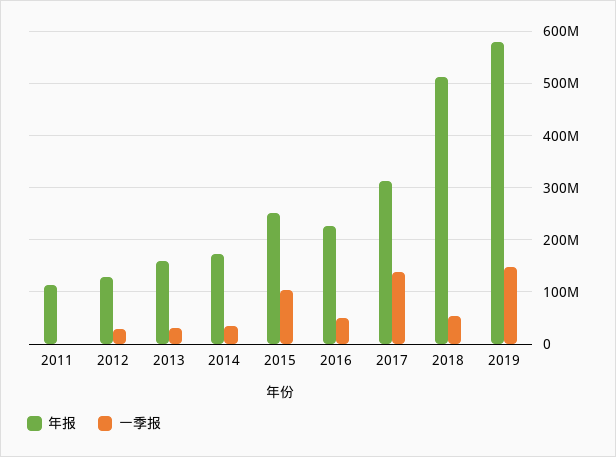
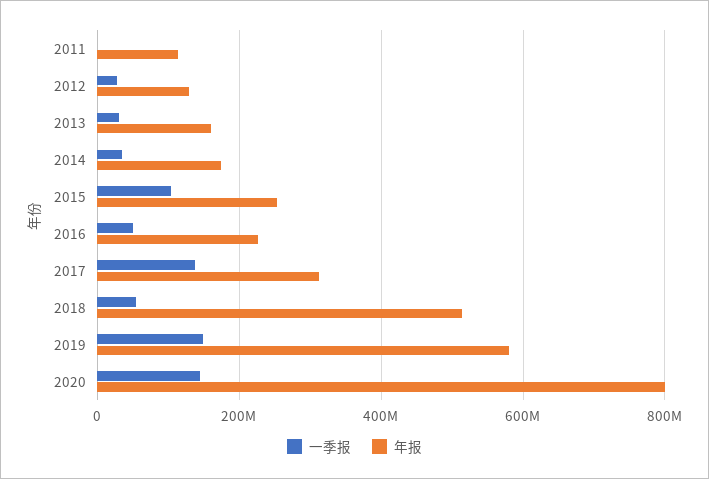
一季报, 2020: none -> 140000000
年报, 2020: none -> 800000000

